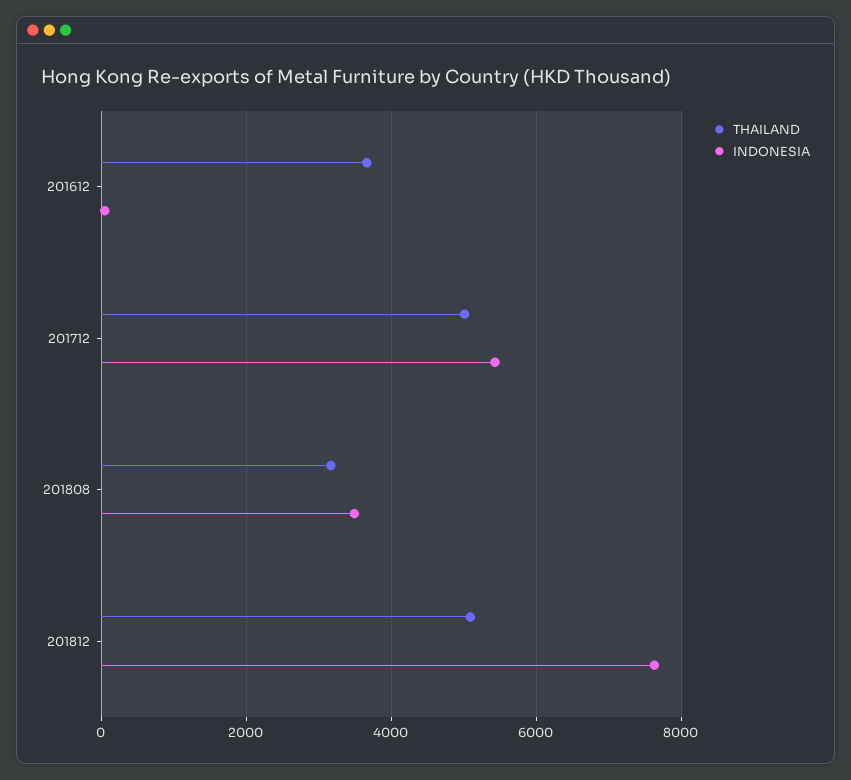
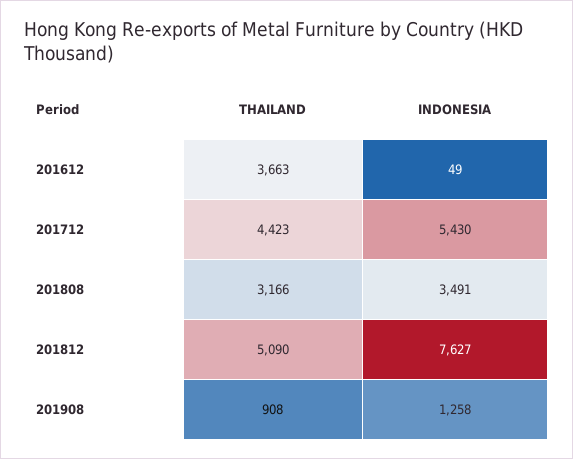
THAILAND, 201712: 5000 -> 4423
THAILAND, 201908: none -> 908
INDONESIA, 201908: none -> 1258

